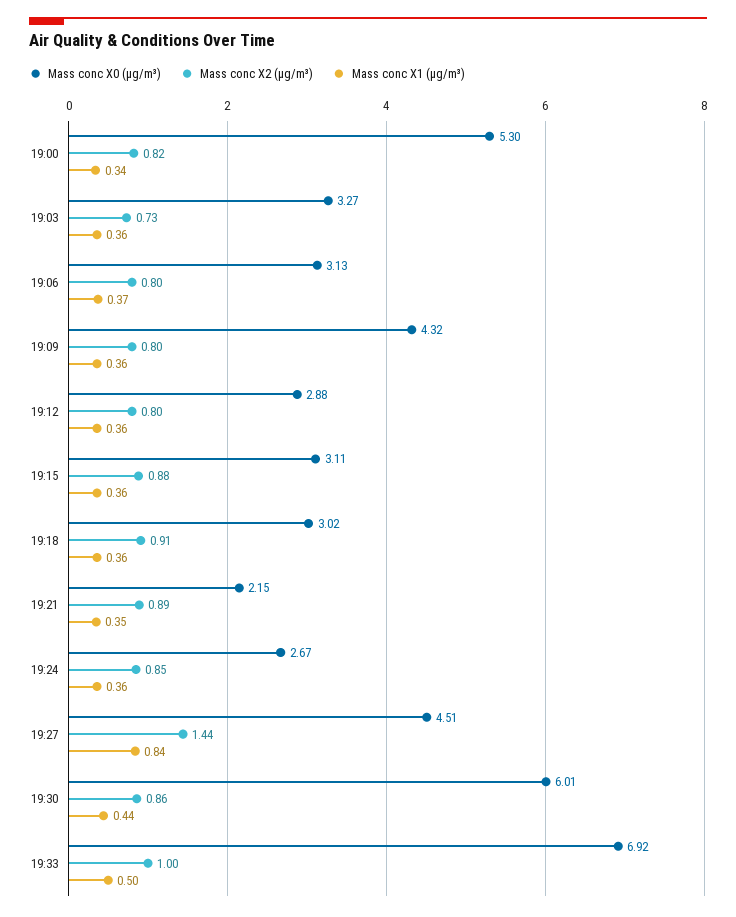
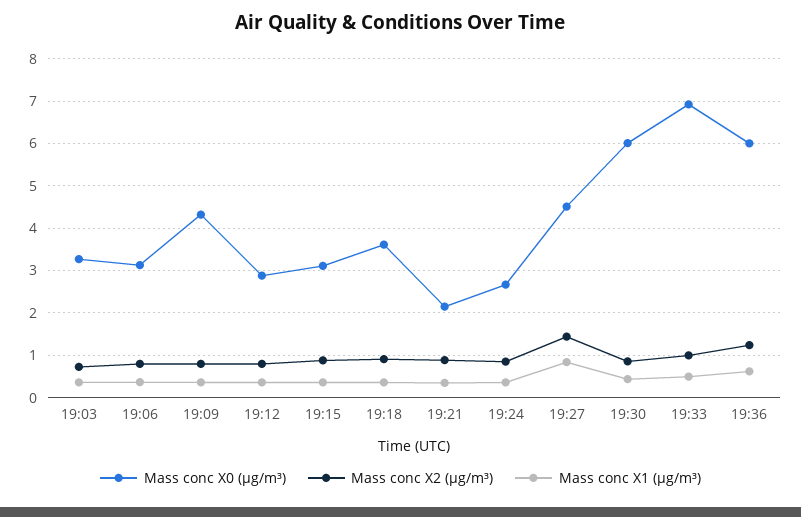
Mass conc X0 (μg/m³), 19:00: 5.3 -> none
Mass conc X2 (μg/m³), 19:00: 0.82 -> none
Mass conc X1 (μg/m³), 19:00: 0.34 -> none
Mass conc X0 (μg/m³), 19:18: 3.02 -> 3.6
Mass conc X0 (μg/m³), 19:36: none -> 6
Mass conc X2 (μg/m³), 19:36: none -> 1.2
Mass conc X1 (μg/m³), 19:36: none -> 0.6

